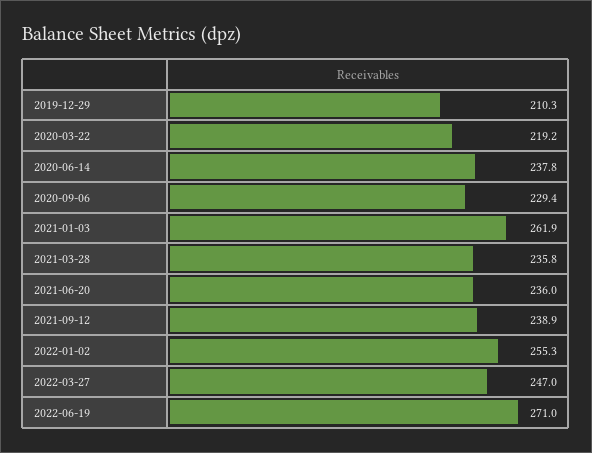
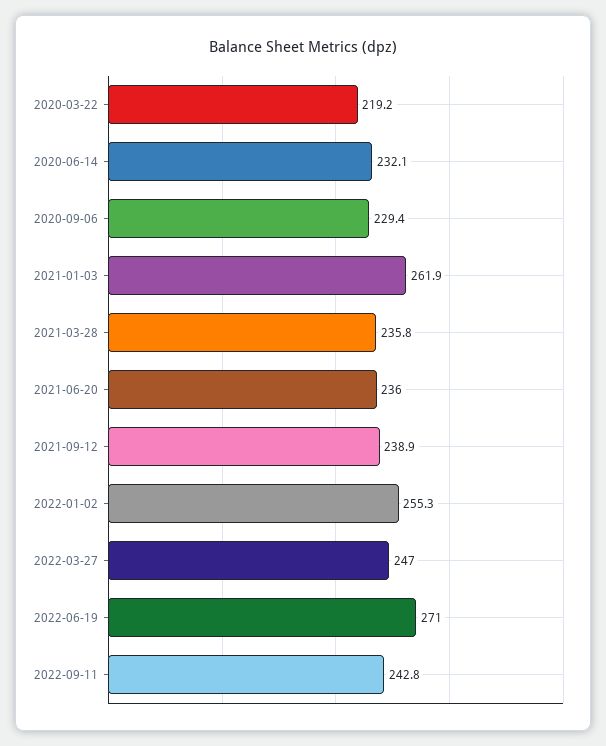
2019-12-29: 210.3 -> none
2020-06-14: 237.8 -> 232.1
2022-09-11: none -> 242.8

